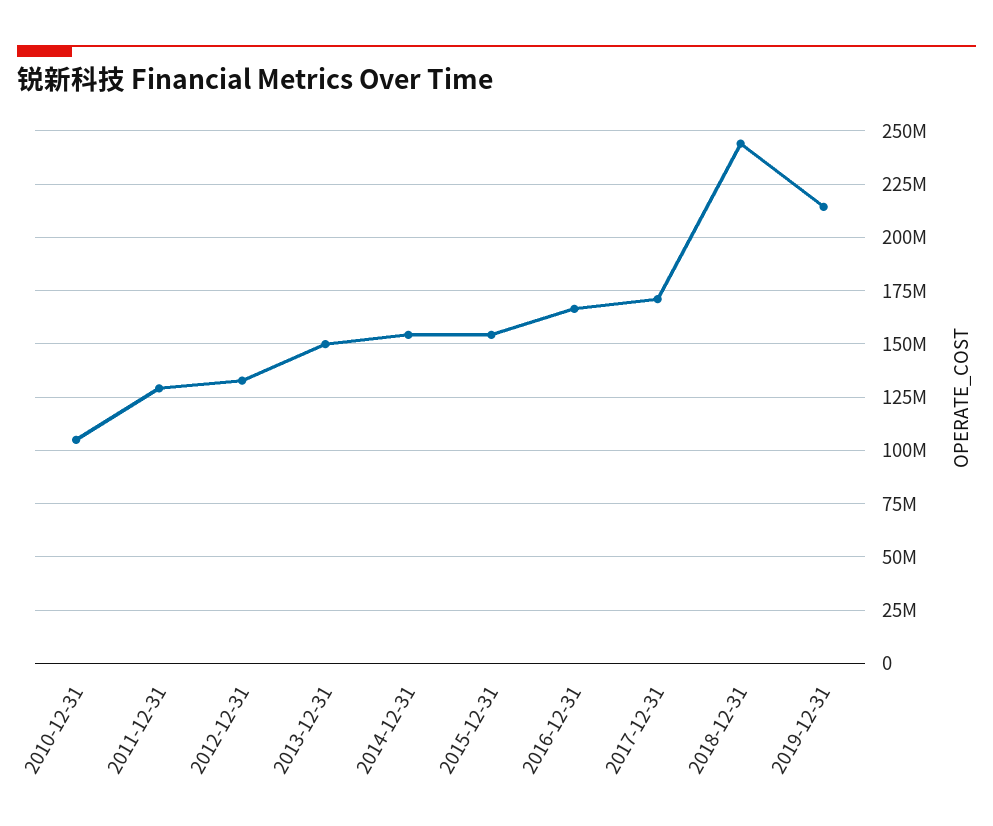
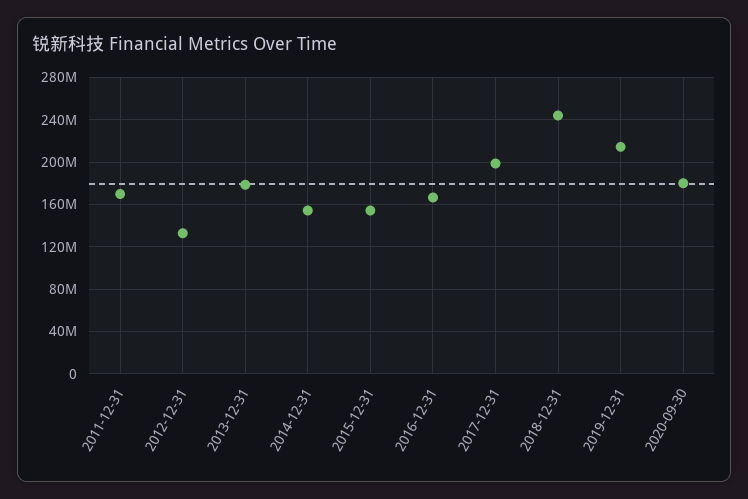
2010-12-31: 105000000 -> none
2011-12-31: 130000000 -> 170000000
2013-12-31: 150000000 -> 180000000
2017-12-31: 170000000 -> 200000000
2020-09-30: none -> 180000000

